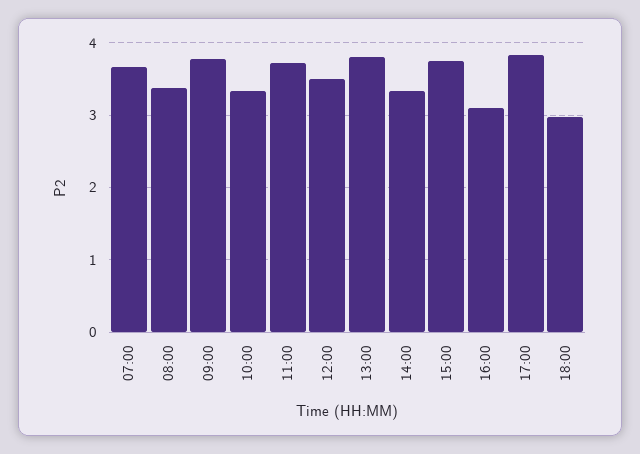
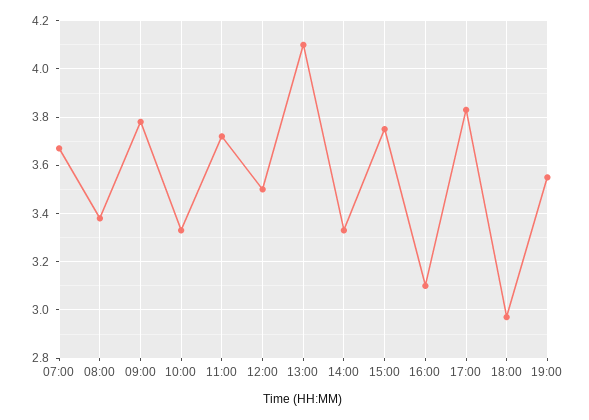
13:00: 3.8 -> 4.1
19:00: none -> 3.55

